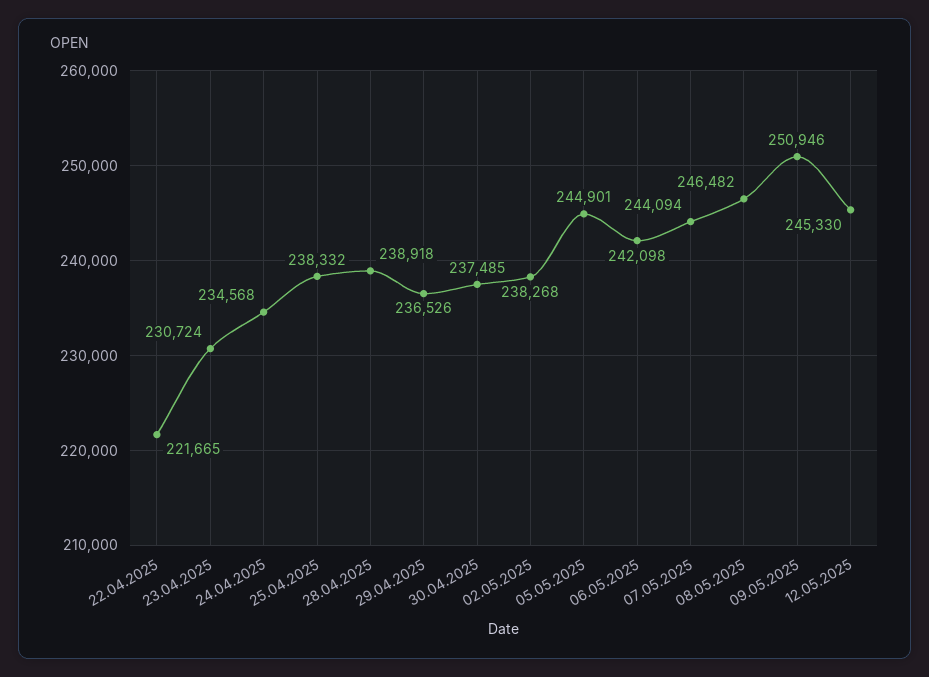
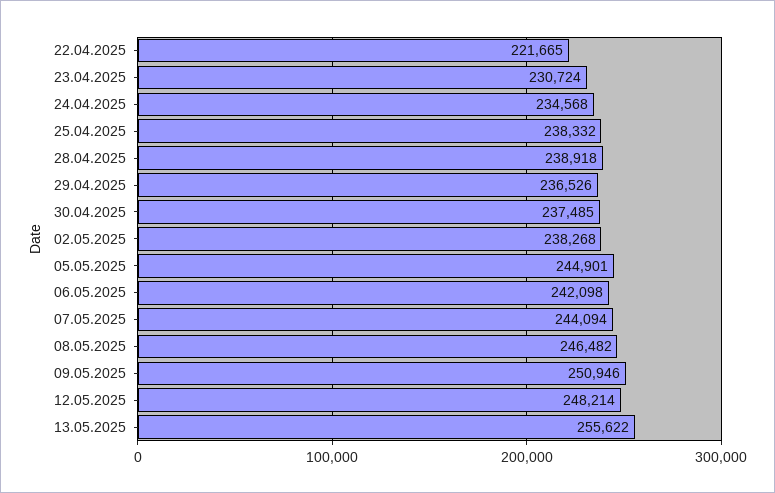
12.05.2025: 245330 -> 248214
13.05.2025: none -> 255622

